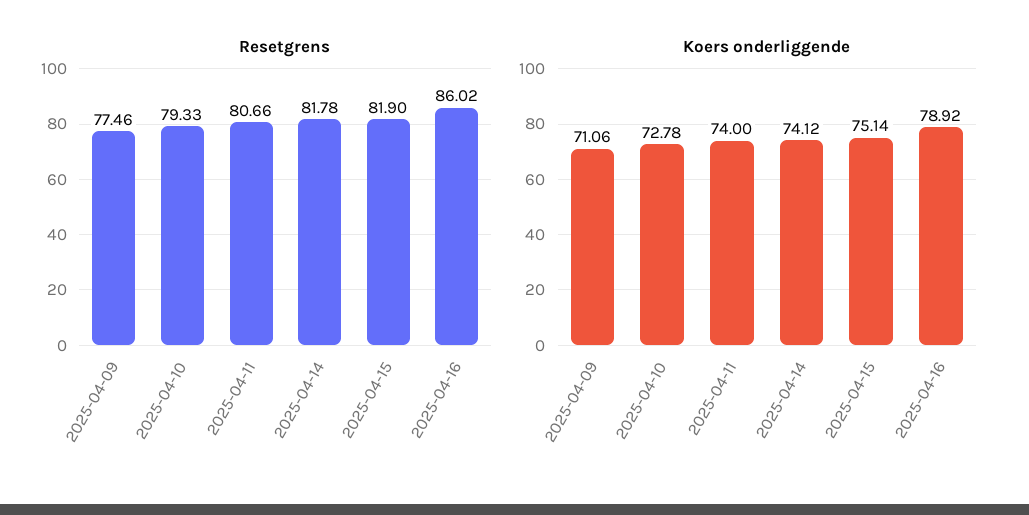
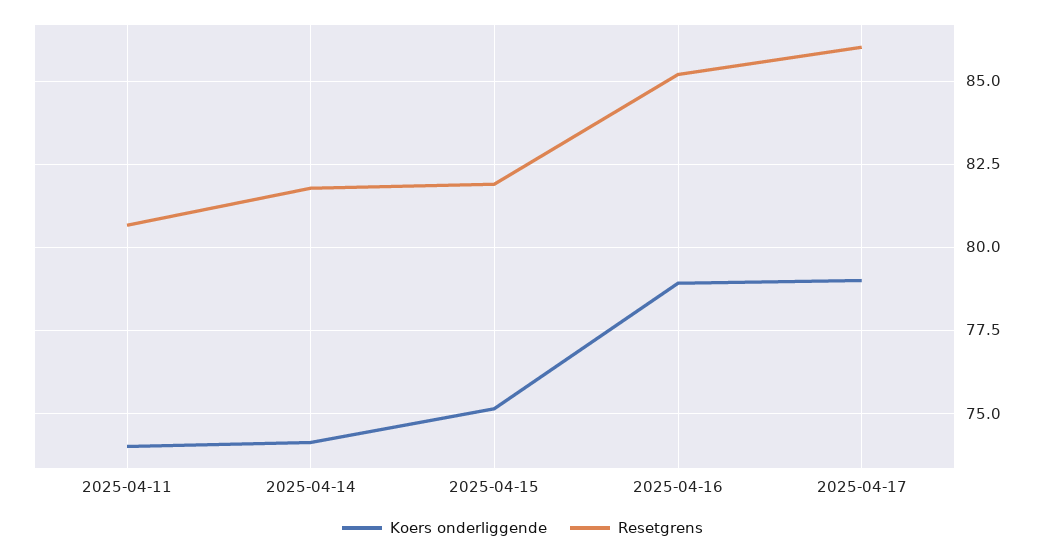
Resetgrens, 2025-04-09: 77.46 -> none
Resetgrens, 2025-04-10: 79.33 -> none
Resetgrens, 2025-04-16: 86.02 -> 85.25
Koers onderliggende, 2025-04-09: 71.06 -> none
Koers onderliggende, 2025-04-10: 72.78 -> none
Koers onderliggende, 2025-04-17: none -> 79
Resetgrens, 2025-04-17: none -> 86

